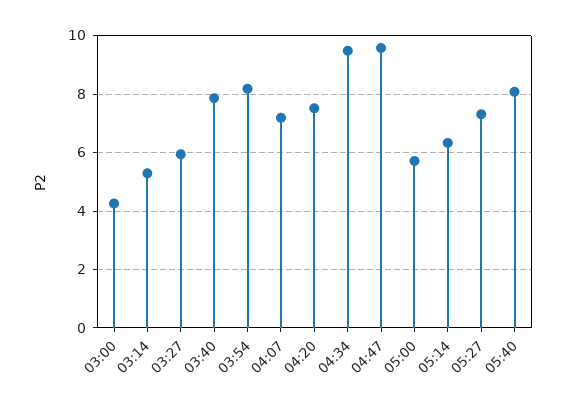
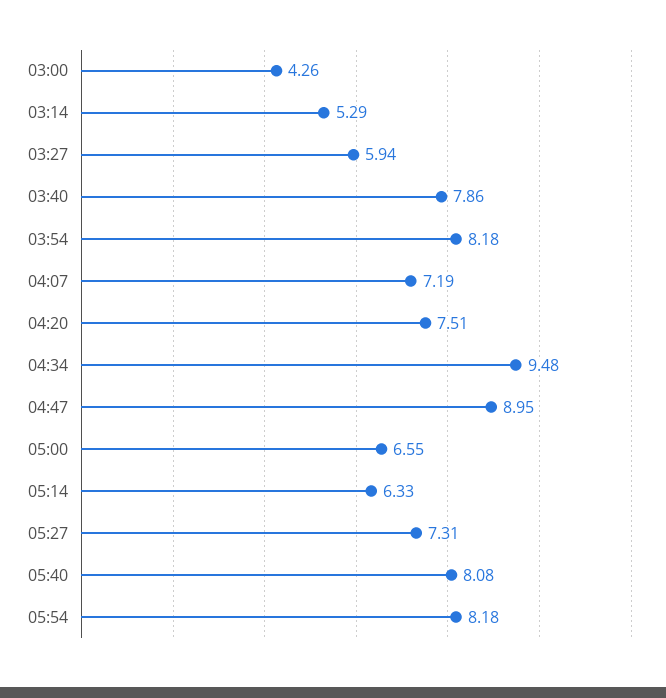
04:47: 9.5 -> 8.95
05:00: 5.75 -> 6.55
05:54: none -> 8.18

